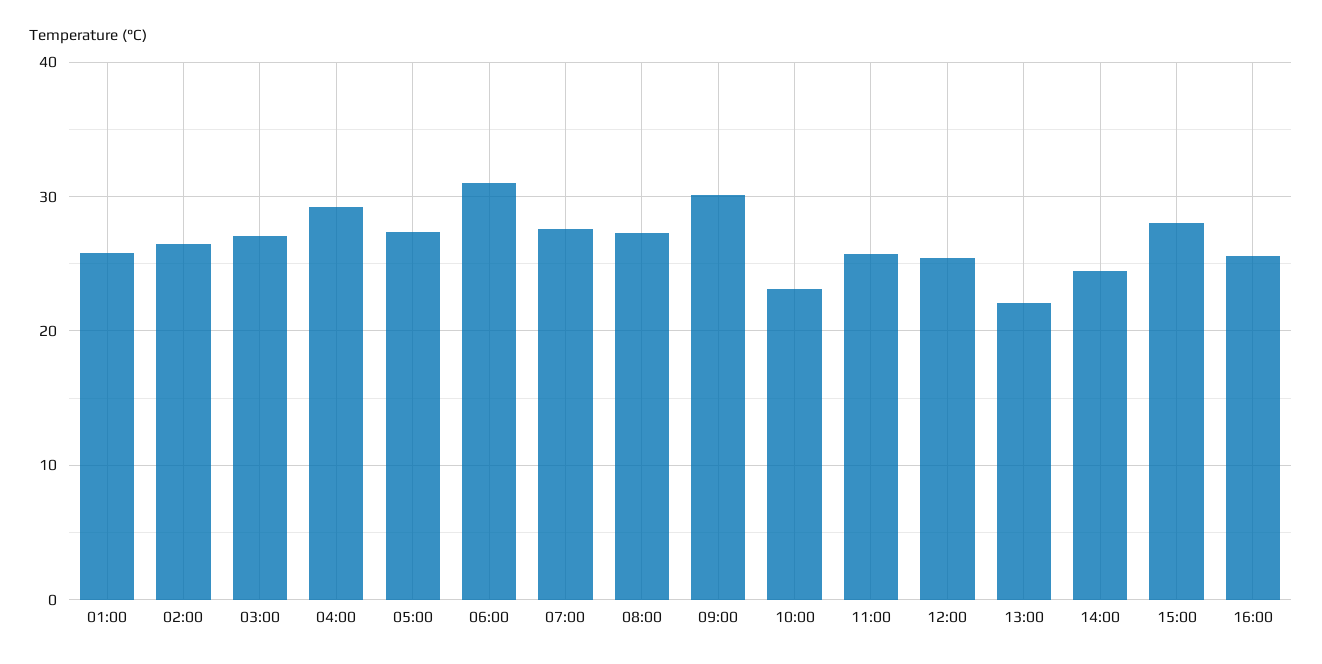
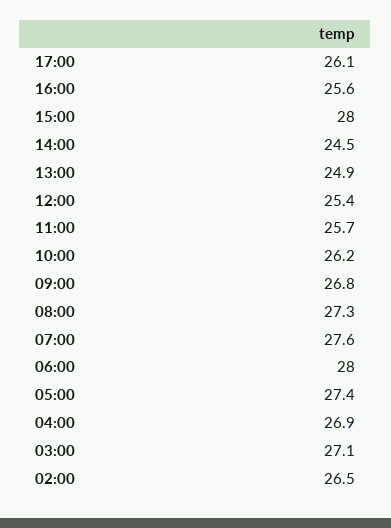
01:00: 26 -> none
04:00: 29 -> 26.9
06:00: 31 -> 28
09:00: 30 -> 26.8
10:00: 23 -> 26.2
13:00: 22 -> 24.9
17:00: none -> 26.1

